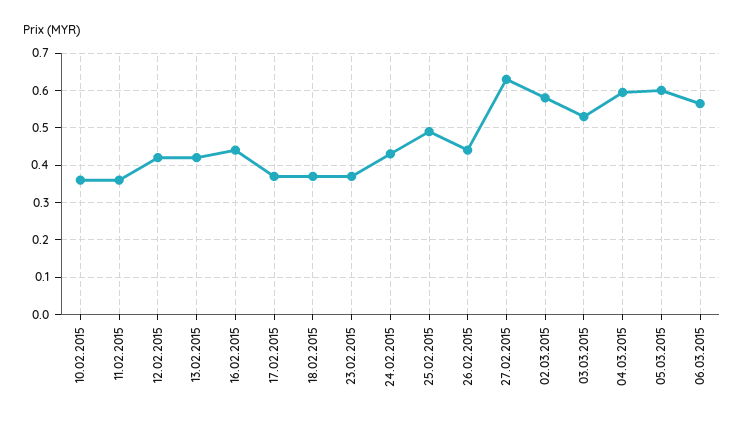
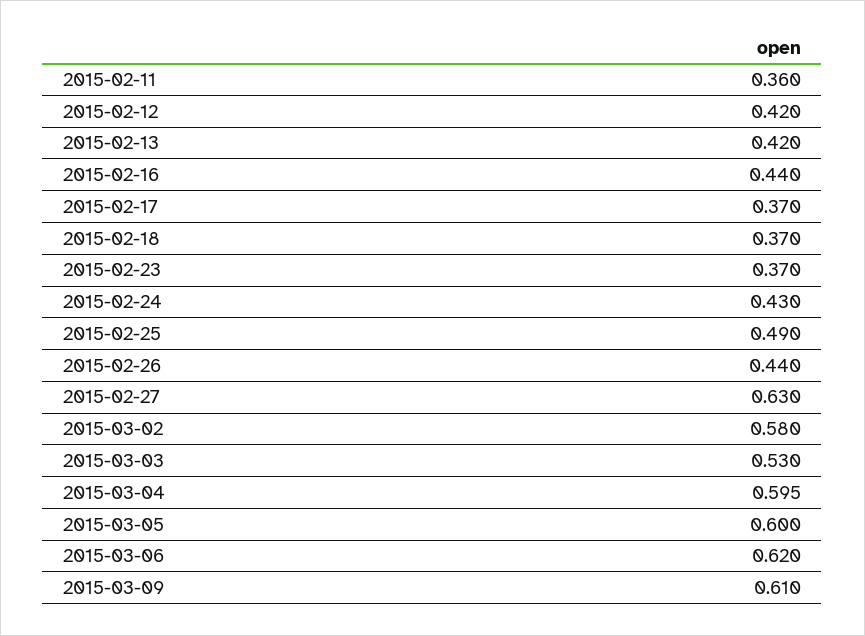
10.02.2015: 0.36 -> none
06.03.2015: 0.56 -> 0.62
2015-03-09: none -> 0.61

